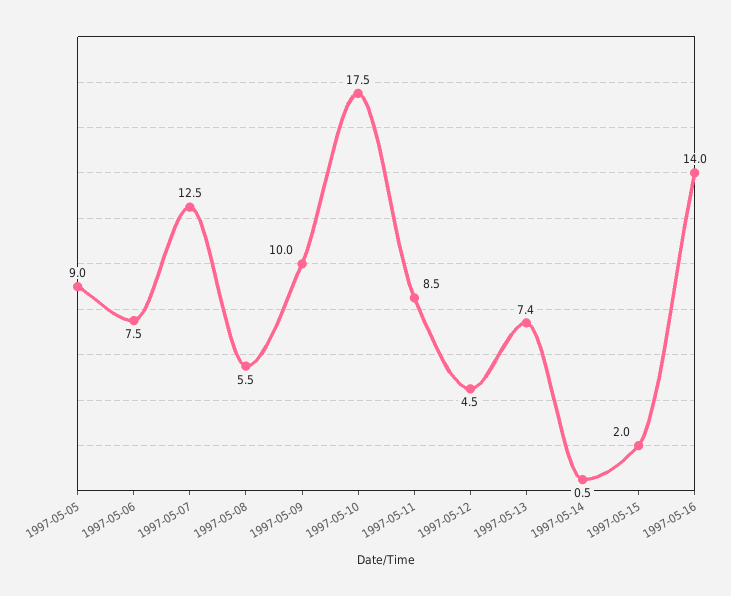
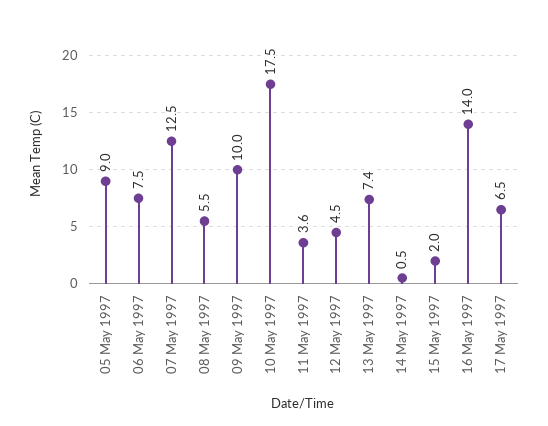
1997-05-11: 8.5 -> 3.6
17 May 1997: none -> 6.5

